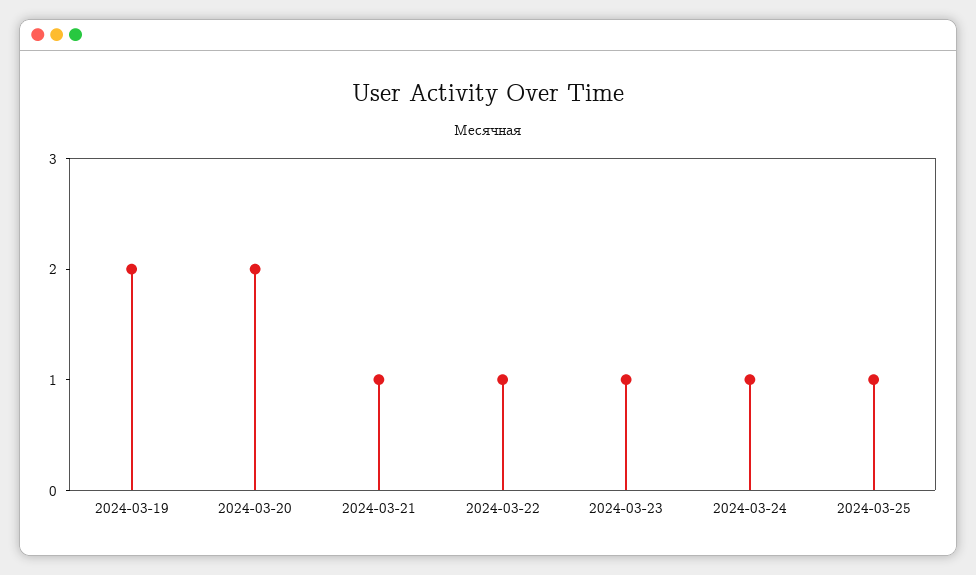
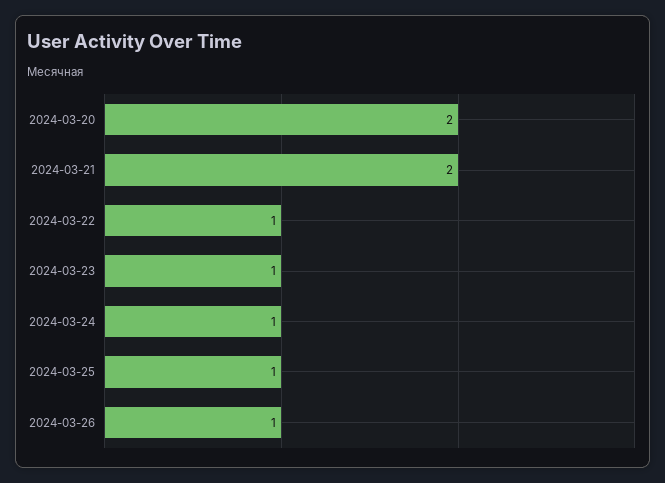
2024-03-19: 2 -> none
2024-03-21: 1 -> 2
2024-03-26: none -> 1

